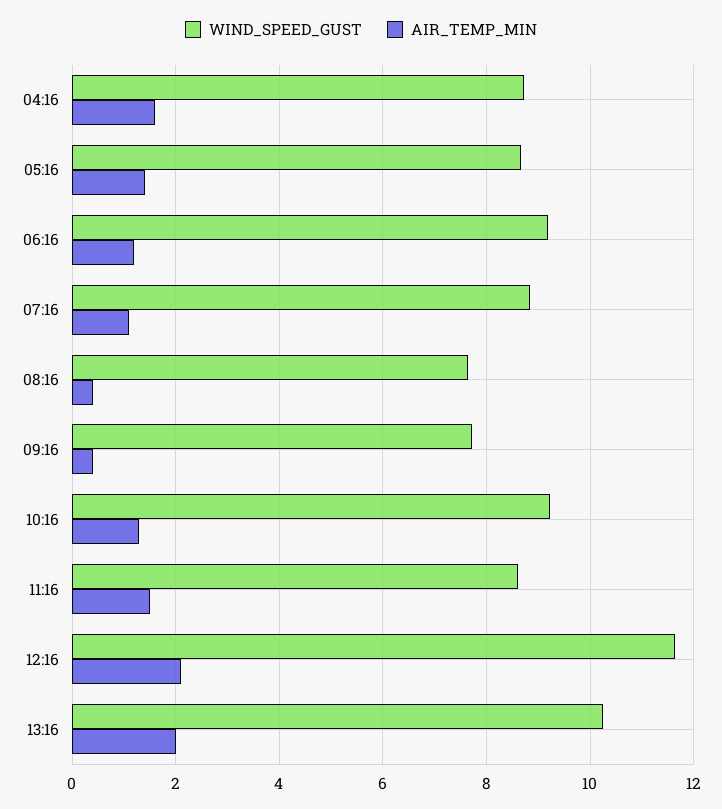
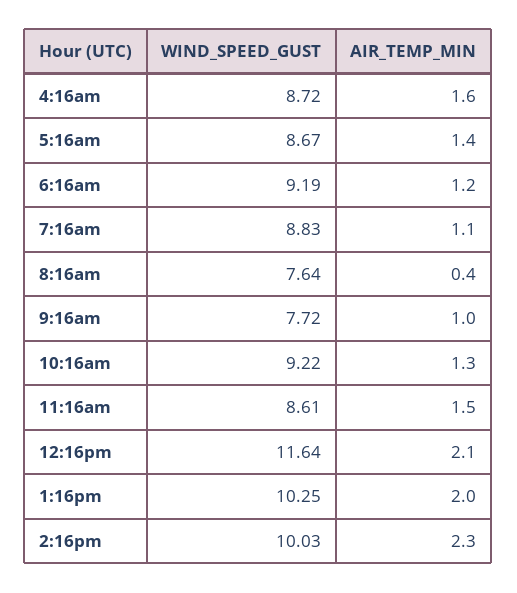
AIR_TEMP_MIN, 09:16: 0.4 -> 1
WIND_SPEED_GUST, 2:16pm: none -> 10.03
AIR_TEMP_MIN, 2:16pm: none -> 2.3

